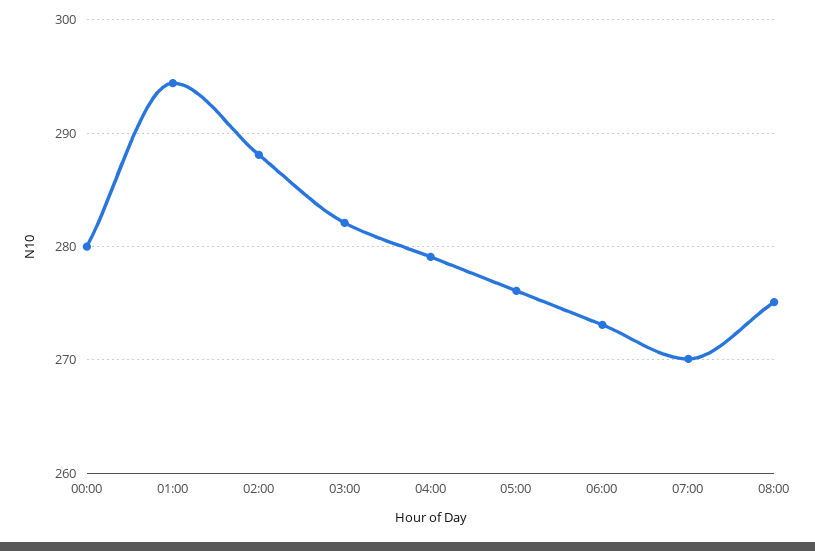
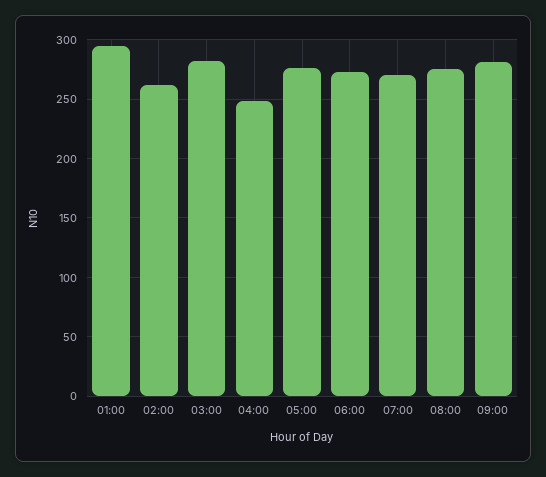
00:00: 280 -> none
02:00: 288 -> 260
04:00: 279 -> 250
09:00: none -> 280

